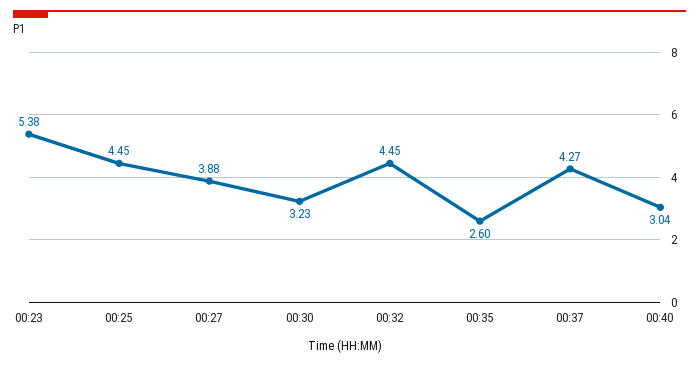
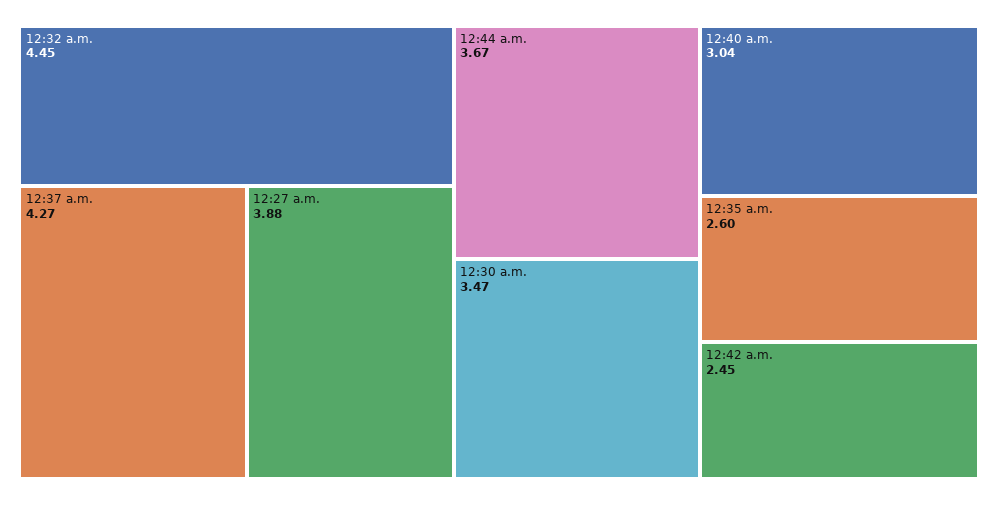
00:23: 5.38 -> none
00:25: 4.45 -> none
00:30: 3.23 -> 3.47
12:44 a.m.: none -> 3.67
12:42 a.m.: none -> 2.45

